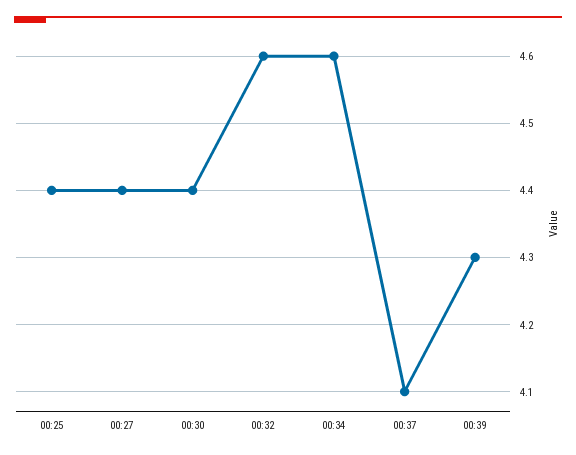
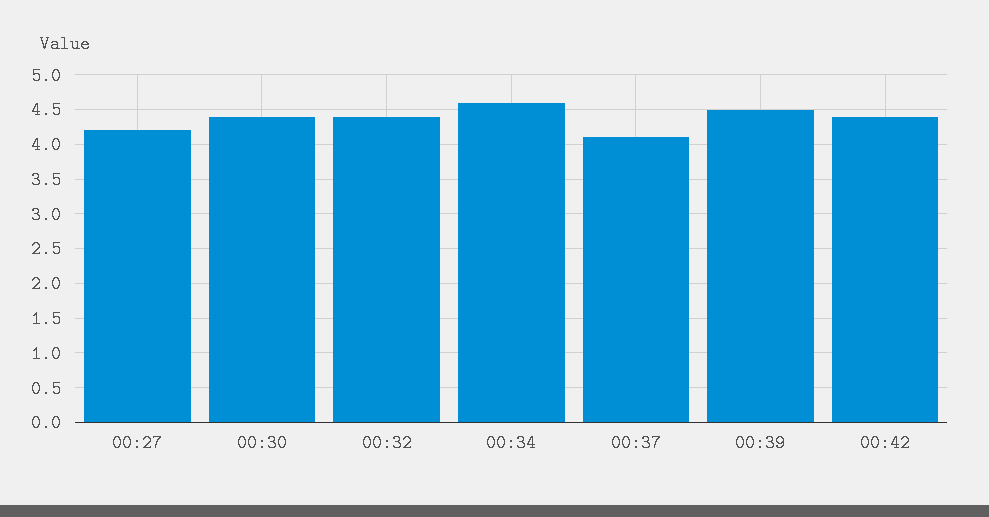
00:25: 4.4 -> none
00:27: 4.4 -> 4.2
00:32: 4.6 -> 4.4
00:39: 4.3 -> 4.5
00:42: none -> 4.4

